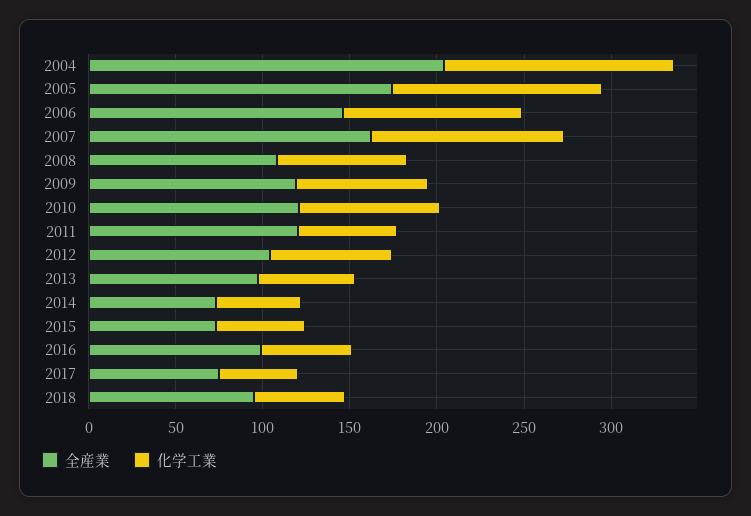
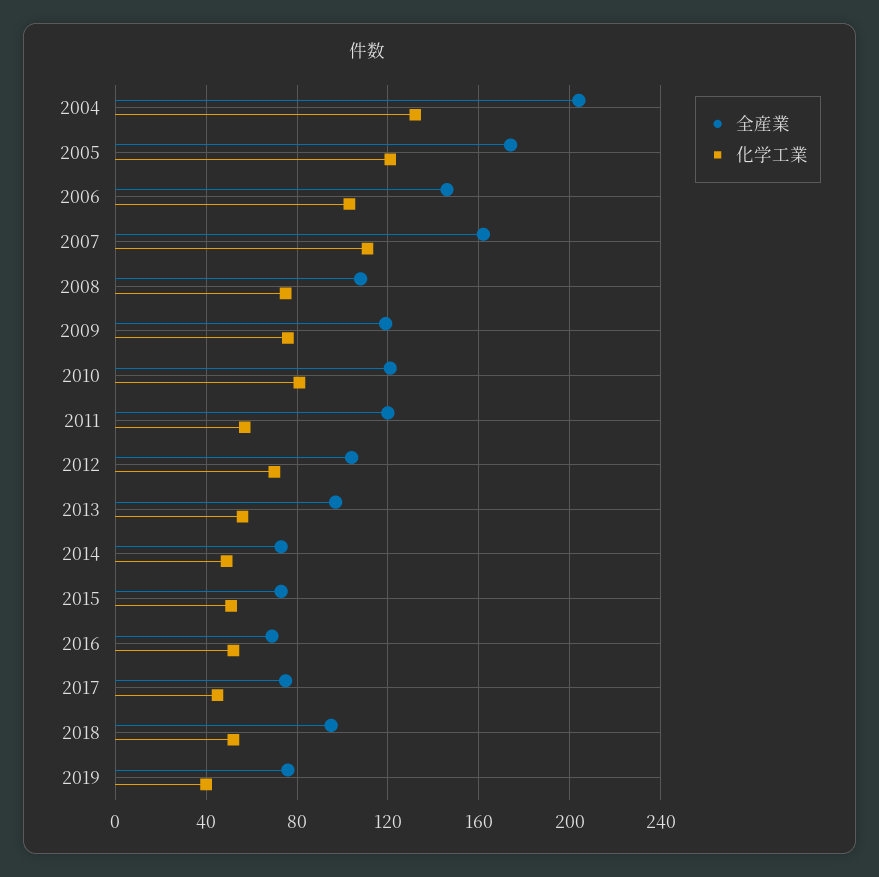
全産業, 2016: 100 -> 70
全産業, 2019: none -> 75
化学工業, 2019: none -> 40

